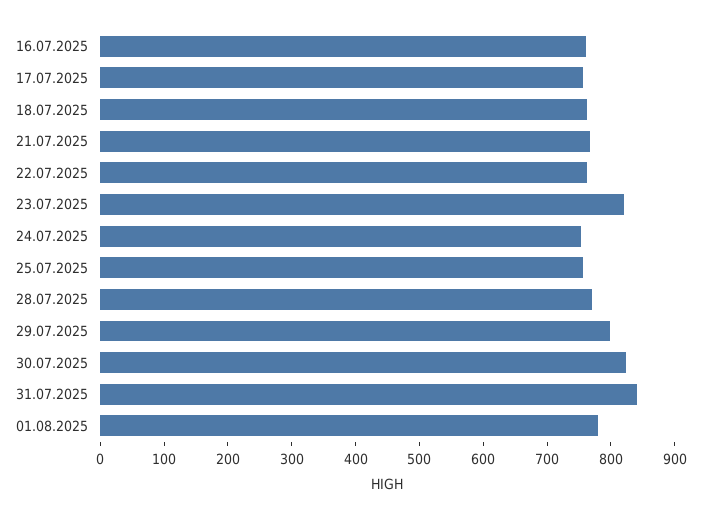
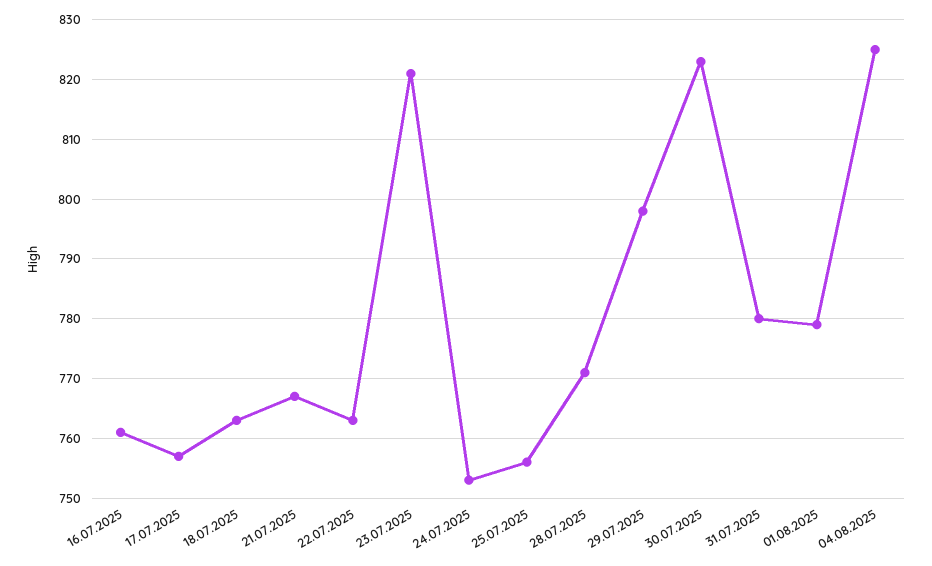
31.07.2025: 840 -> 780
04.08.2025: none -> 825

